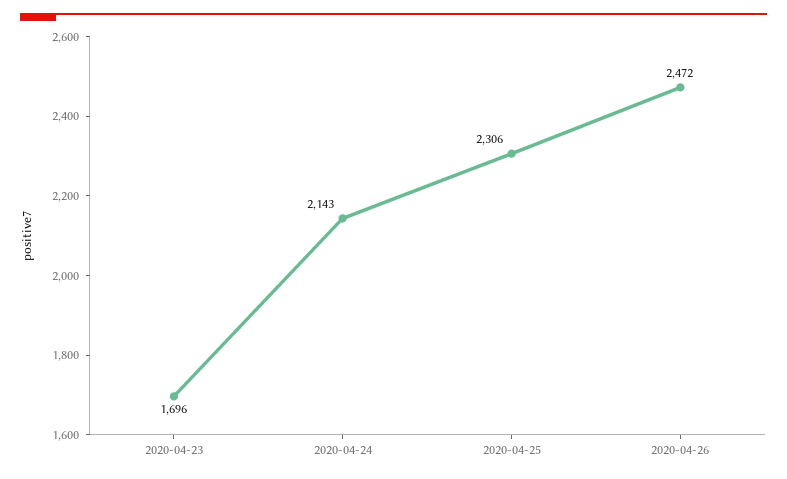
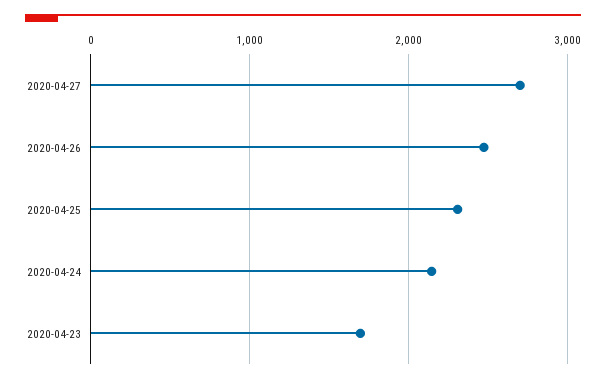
2020-04-27: none -> 2700

